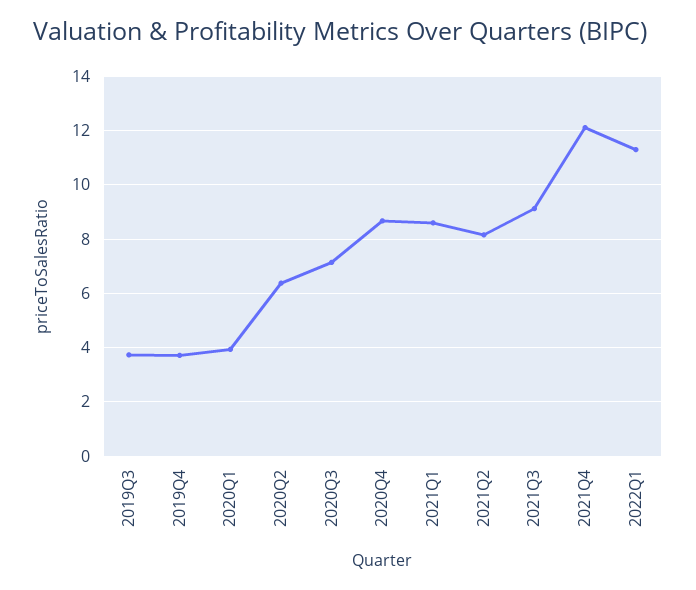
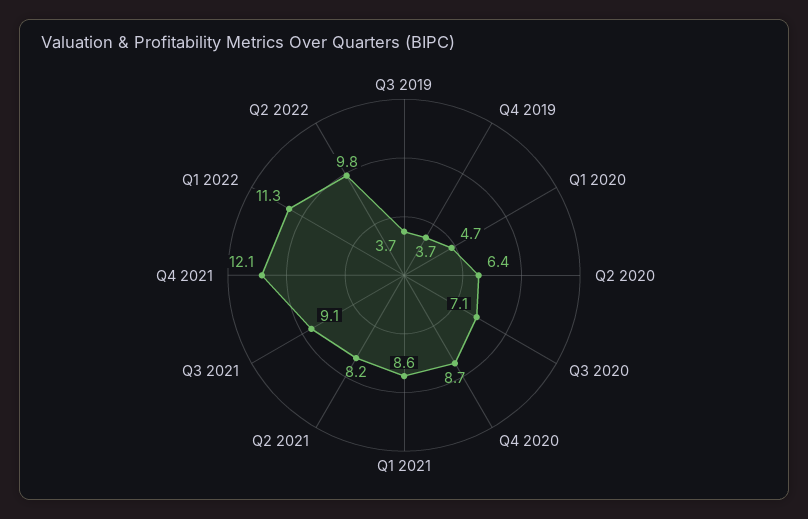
2020Q1: 4 -> 4.7
Q2 2022: none -> 9.8

